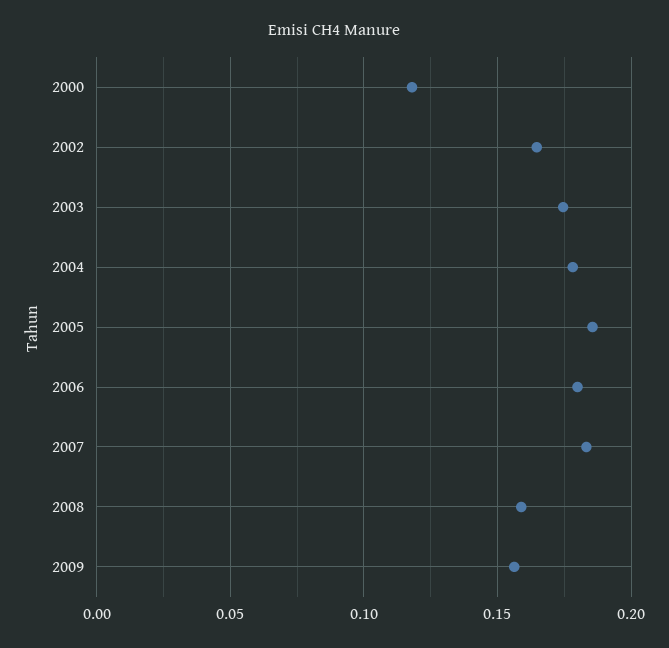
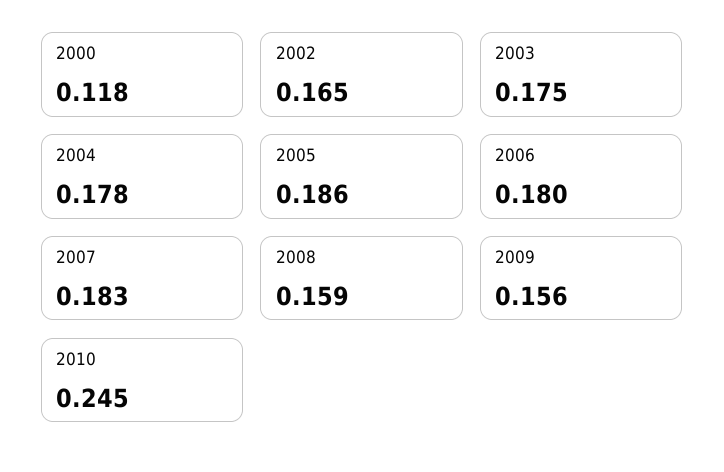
2010: none -> 0.245

